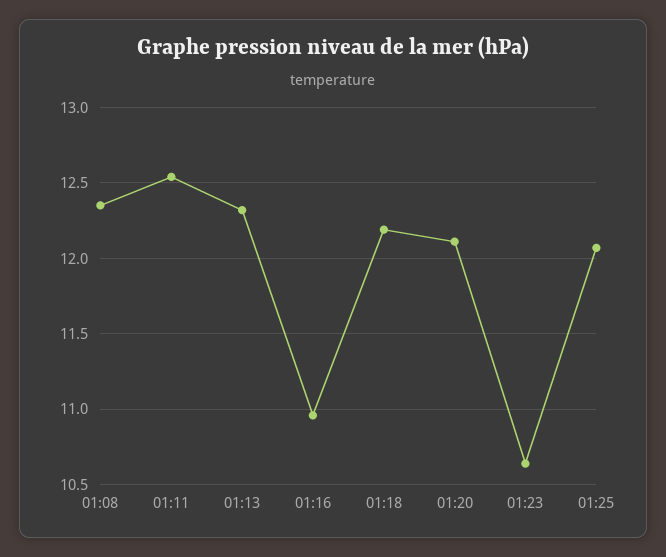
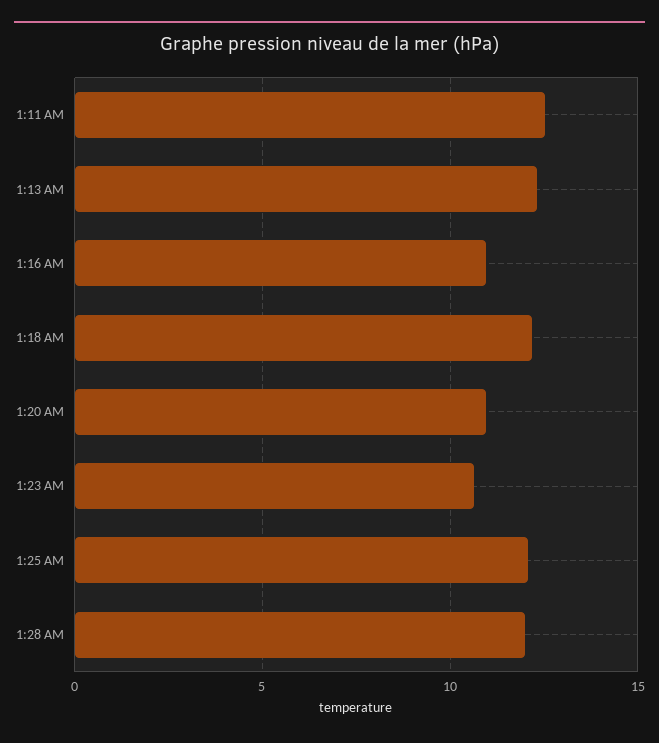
01:08: 12.35 -> none
01:20: 12.1 -> 11
1:28 AM: none -> 12

